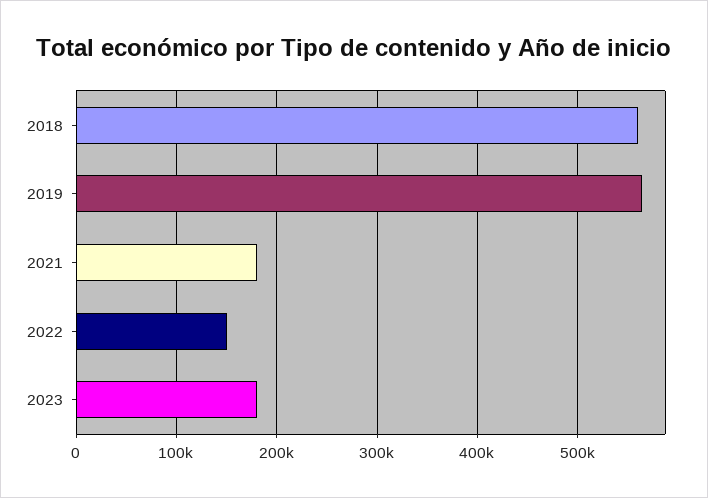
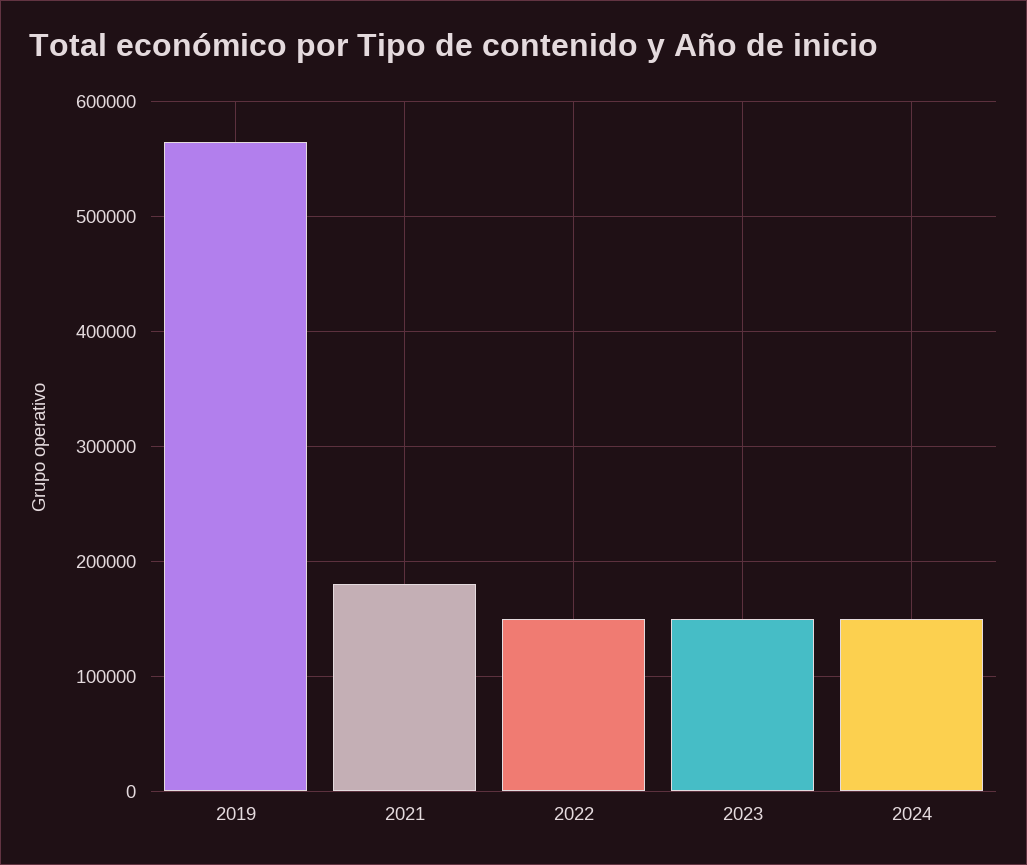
2018: 560000 -> none
2023: 180000 -> 150000
2024: none -> 150000

